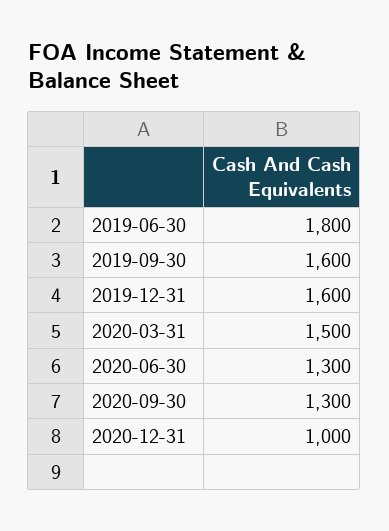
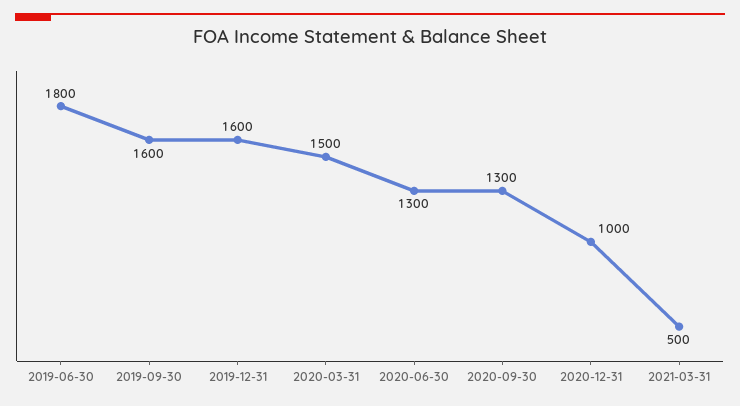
2021-03-31: none -> 500

